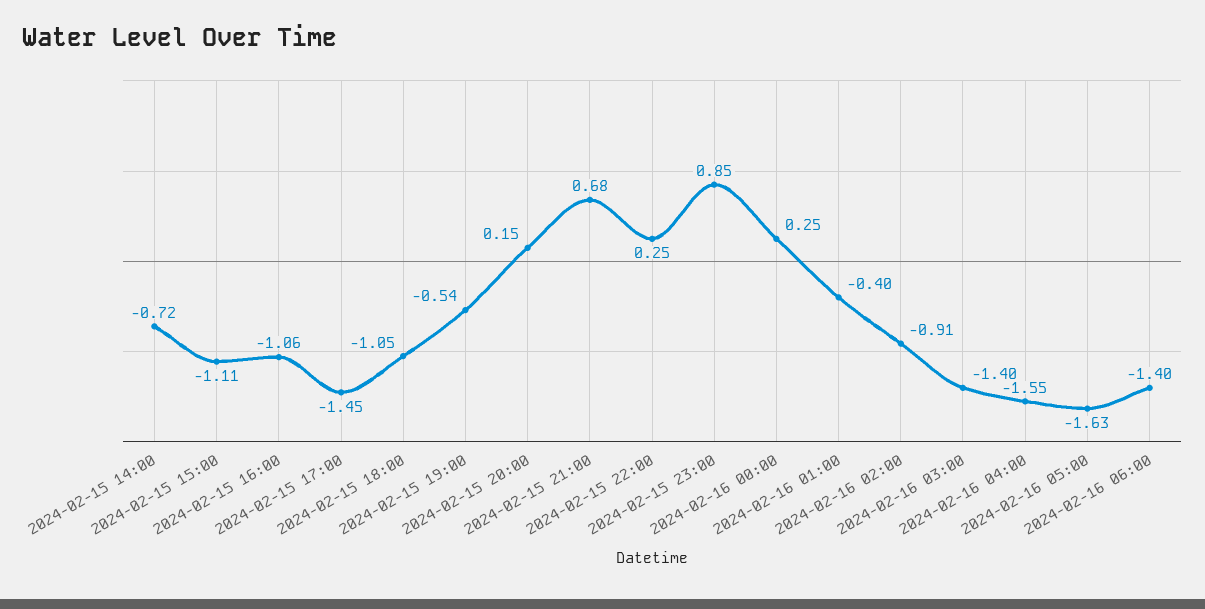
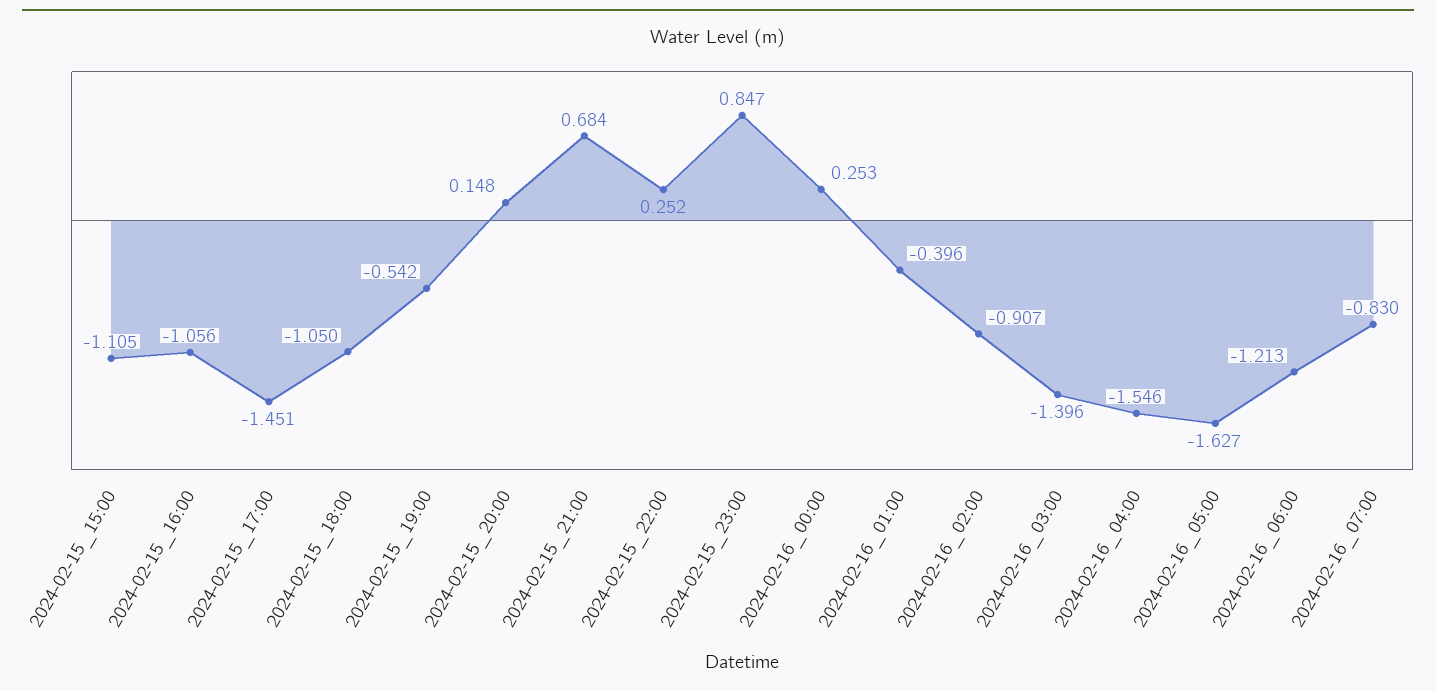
2024-02-15 14:00: -0.72 -> none
2024-02-16 06:00: -1.4 -> -1.213
2024-02-16_07:00: none -> -0.83

